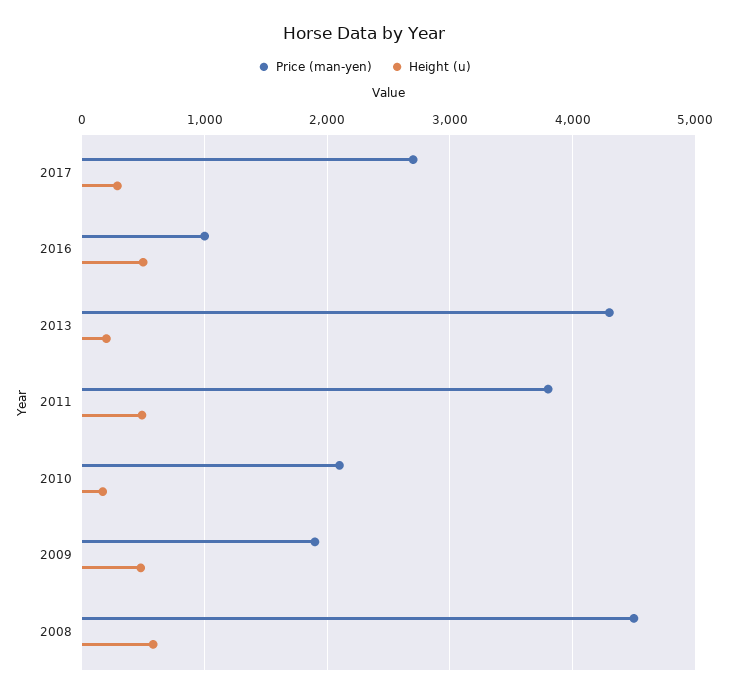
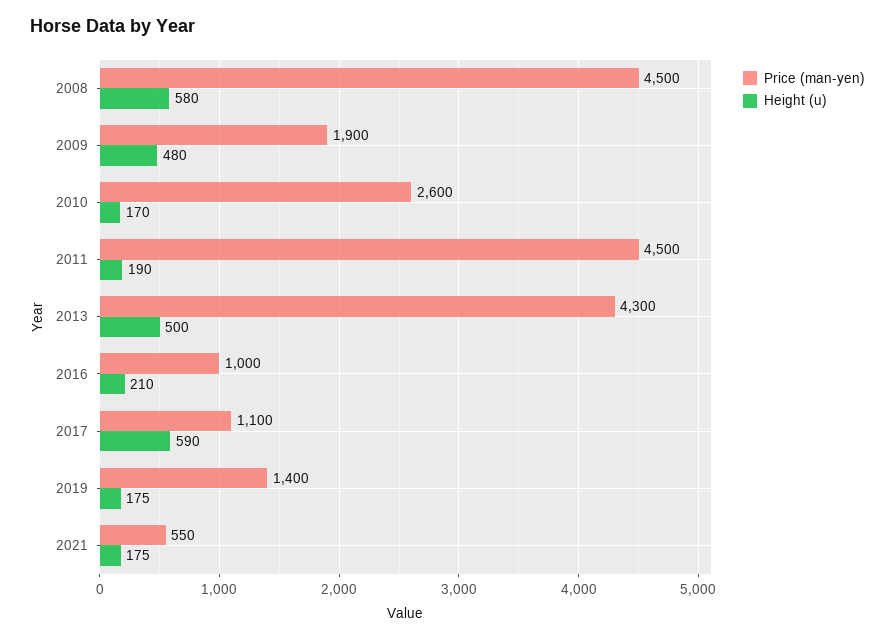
Price (man-yen), 2017: 2700 -> 1100
Height (u), 2017: 300 -> 590
Height (u), 2016: 500 -> 210
Height (u), 2013: 200 -> 500
Price (man-yen), 2011: 3800 -> 4500
Height (u), 2011: 500 -> 190
Price (man-yen), 2010: 2100 -> 2600
Price (man-yen), 2019: none -> 1400
Height (u), 2019: none -> 175
Price (man-yen), 2021: none -> 550
Height (u), 2021: none -> 175

